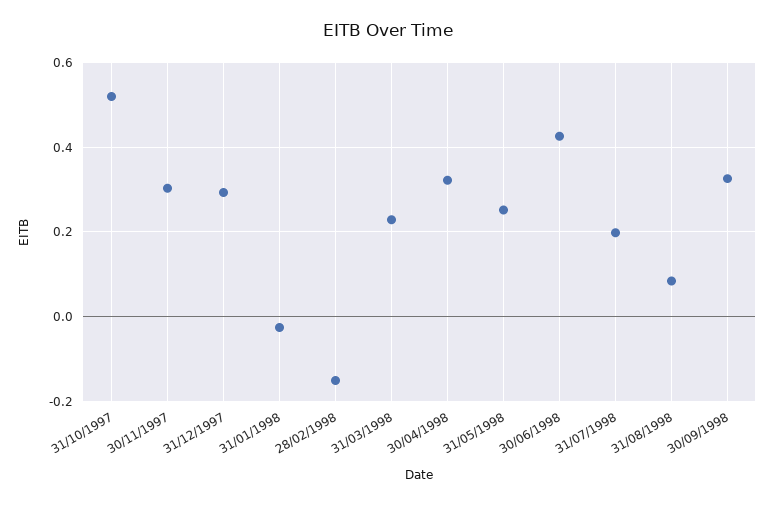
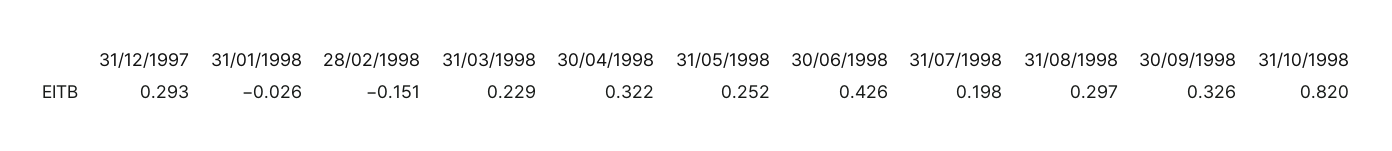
31/10/1997: 0.52 -> none
30/11/1997: 0.3 -> none
31/08/1998: 0.08 -> 0.297
31/10/1998: none -> 0.82

